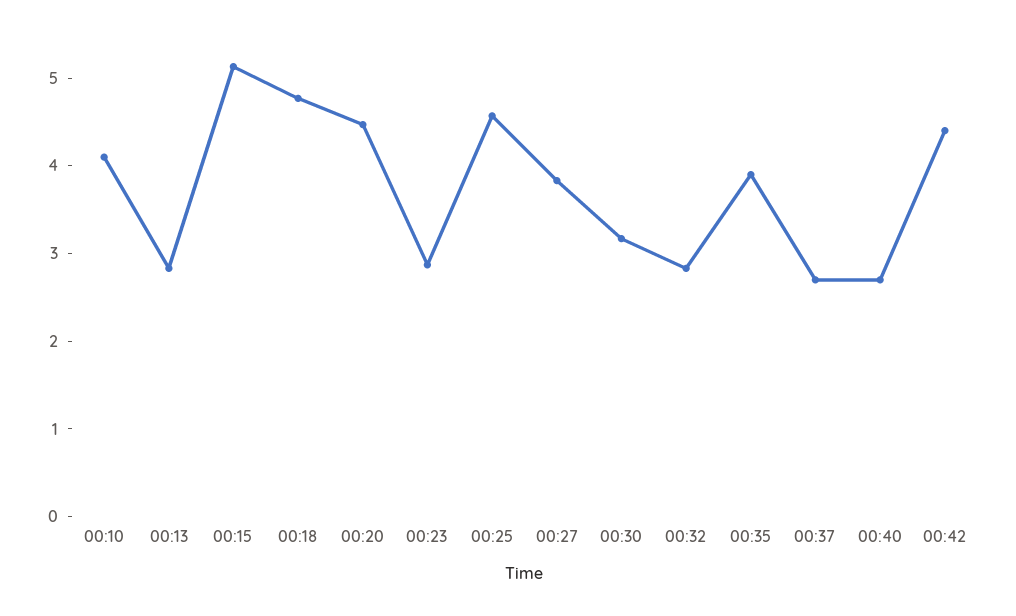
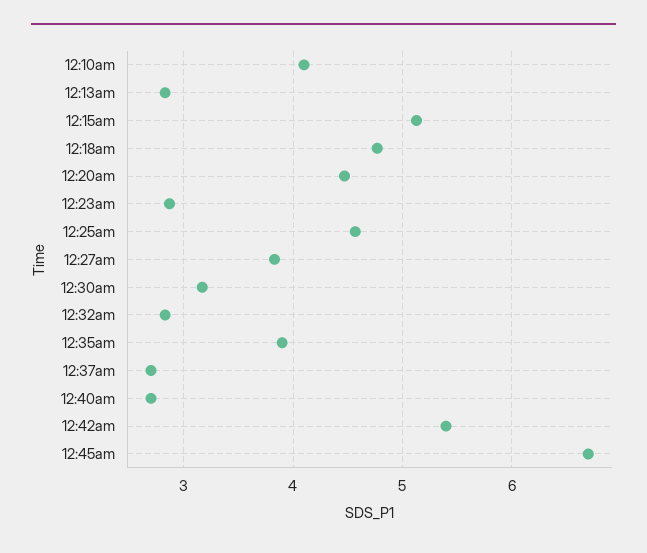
00:42: 4.4 -> 5.4
12:45am: none -> 6.7

